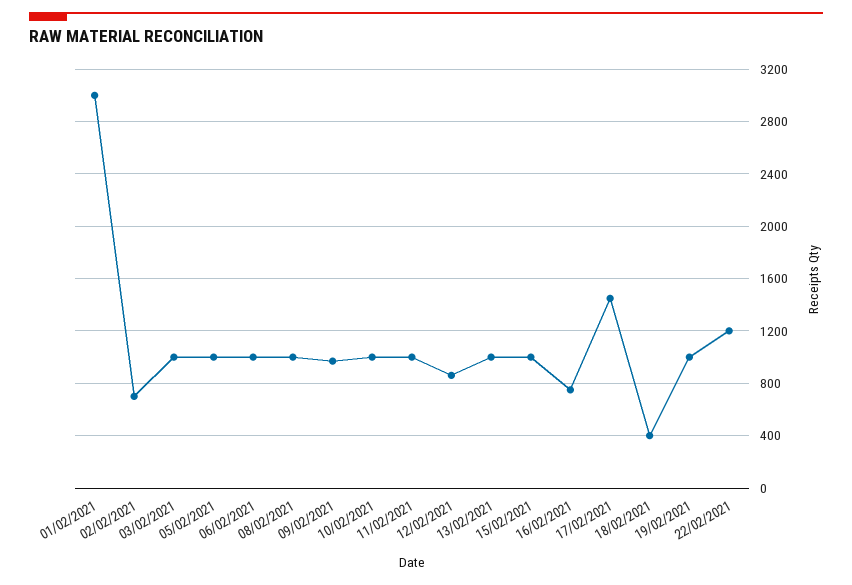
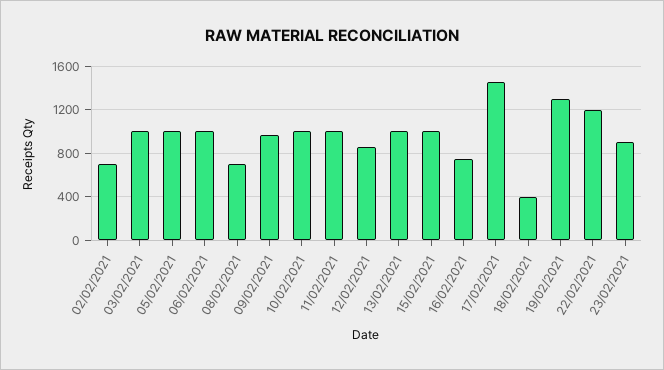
01/02/2021: 3000 -> none
08/02/2021: 1000 -> 700
19/02/2021: 1000 -> 1300
23/02/2021: none -> 900

